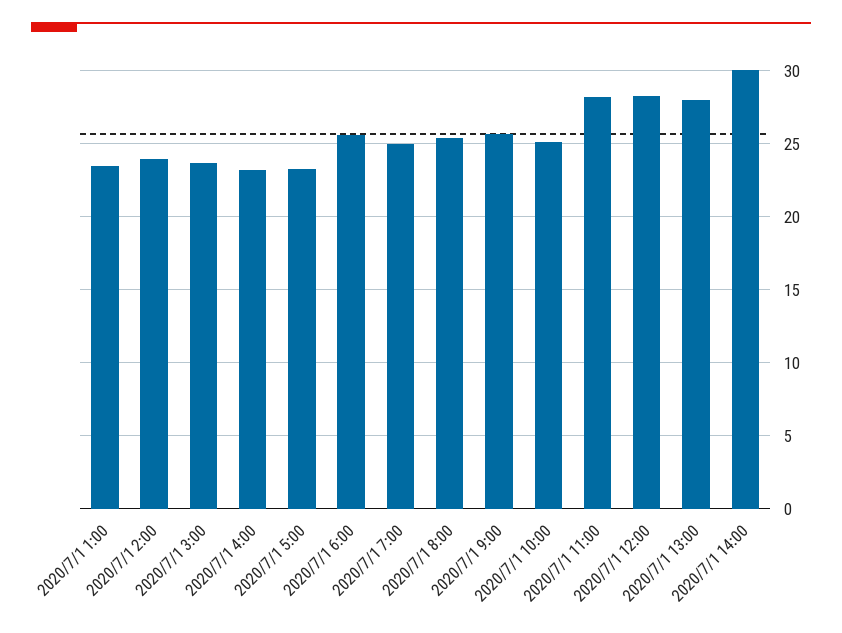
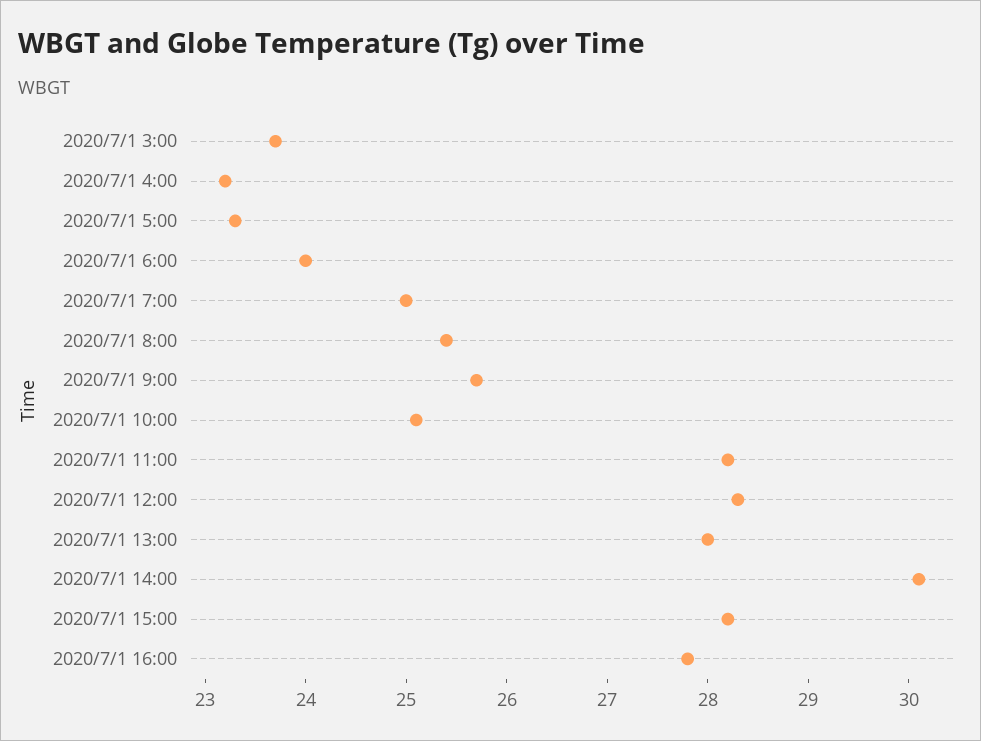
2020/7/1 1:00: 23.5 -> none
2020/7/1 2:00: 24 -> none
2020/7/1 6:00: 25.5 -> 24
2020/7/1 15:00: none -> 28.2
2020/7/1 16:00: none -> 27.8

